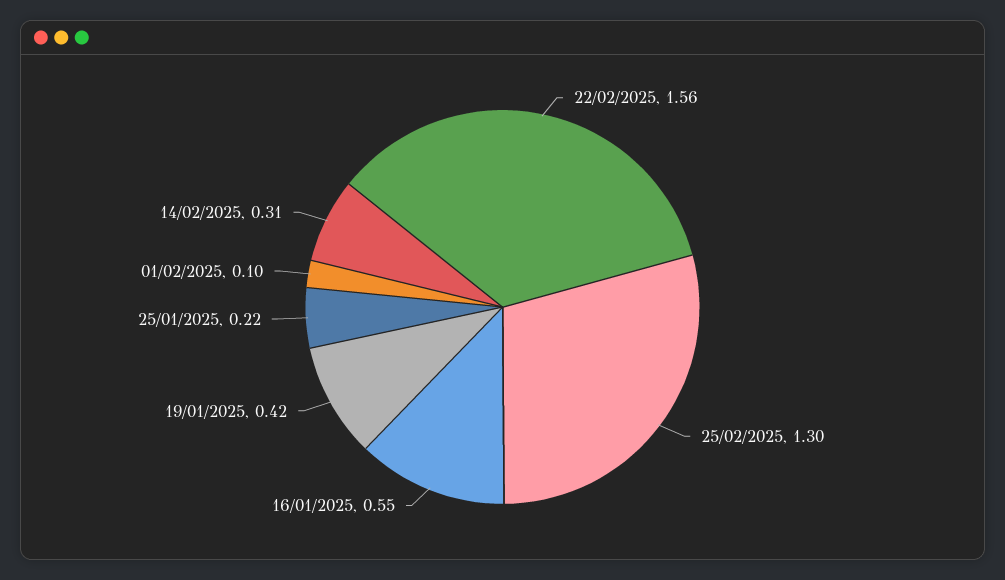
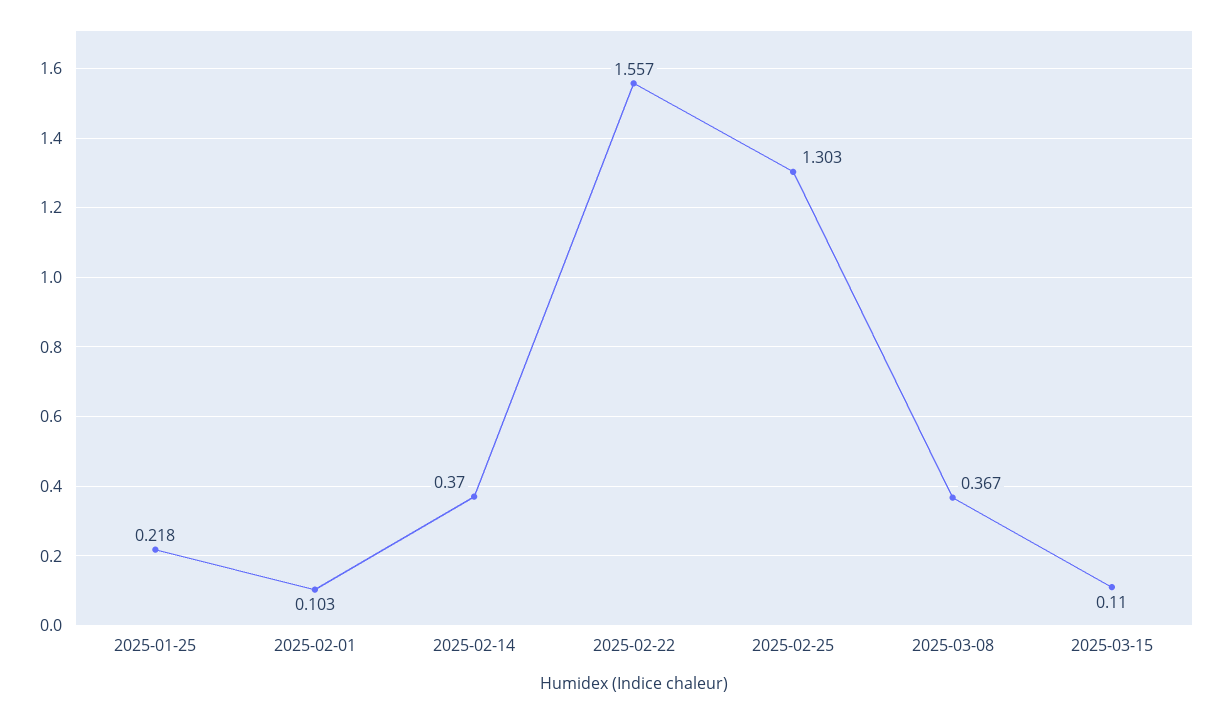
16/01/2025: 0.55 -> none
19/01/2025: 0.42 -> none
14/02/2025: 0.31 -> 0.37
2025-03-08: none -> 0.367
2025-03-15: none -> 0.11

